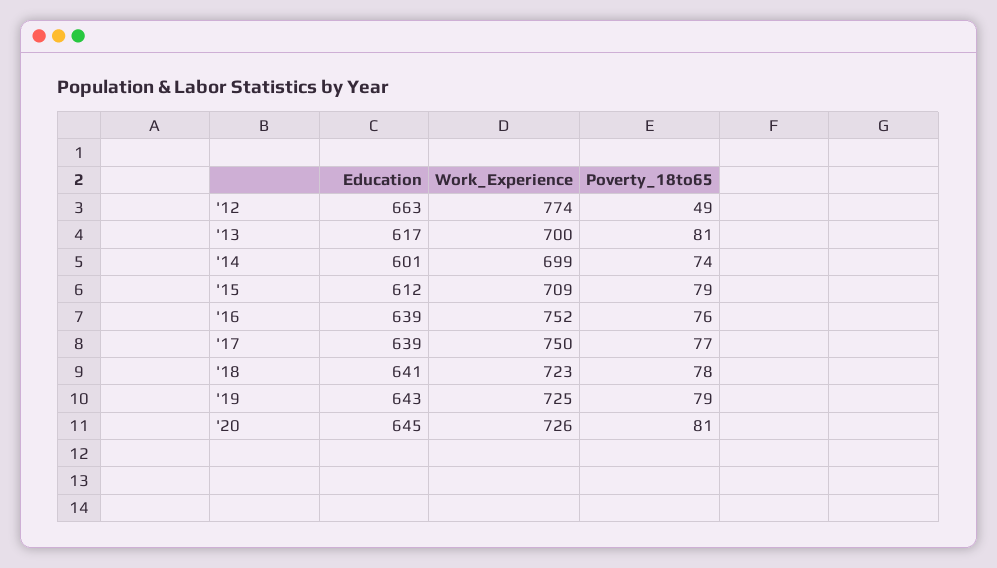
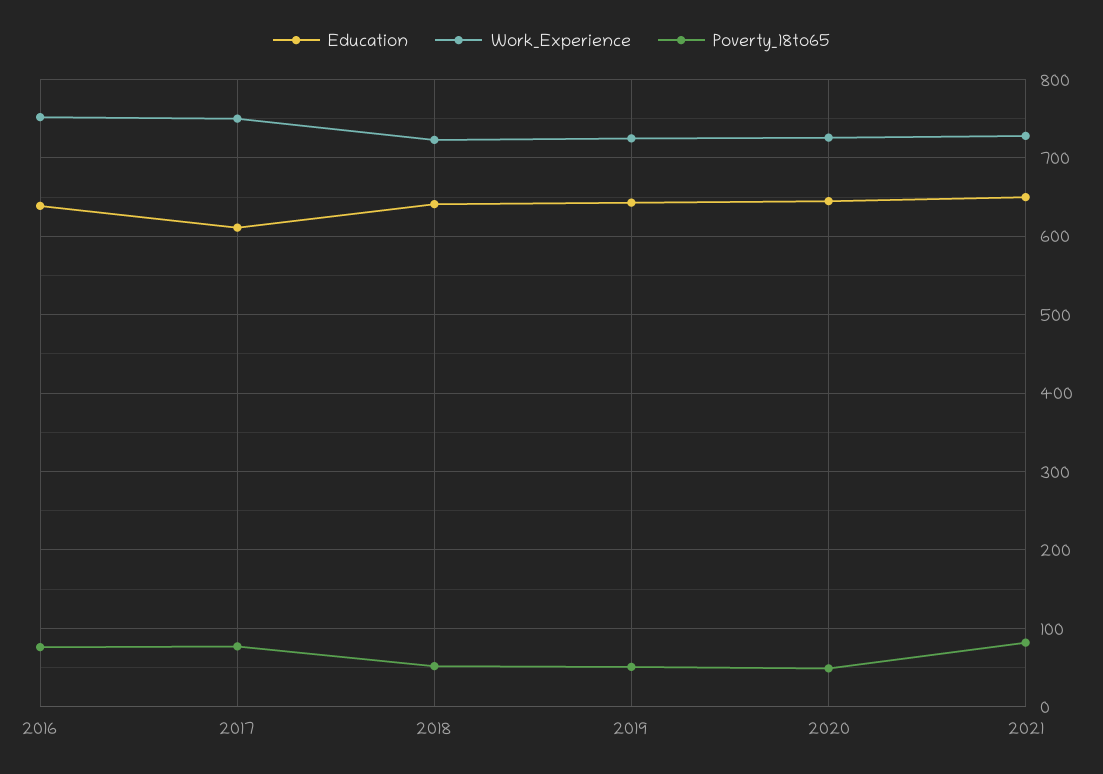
Education, '12: 663 -> none
Work_Experience, '12: 774 -> none
Poverty_18to65, '12: 49 -> none
Education, '13: 617 -> none
Work_Experience, '13: 700 -> none
Poverty_18to65, '13: 81 -> none
Education, '14: 601 -> none
Work_Experience, '14: 699 -> none
Poverty_18to65, '14: 74 -> none
Education, '15: 612 -> none
Work_Experience, '15: 709 -> none
Poverty_18to65, '15: 79 -> none
Education, '17: 639 -> 610
Poverty_18to65, '18: 78 -> 50
Poverty_18to65, '19: 79 -> 50
Poverty_18to65, '20: 81 -> 50
Education, 2021: none -> 650
Work_Experience, 2021: none -> 730
Poverty_18to65, 2021: none -> 80

